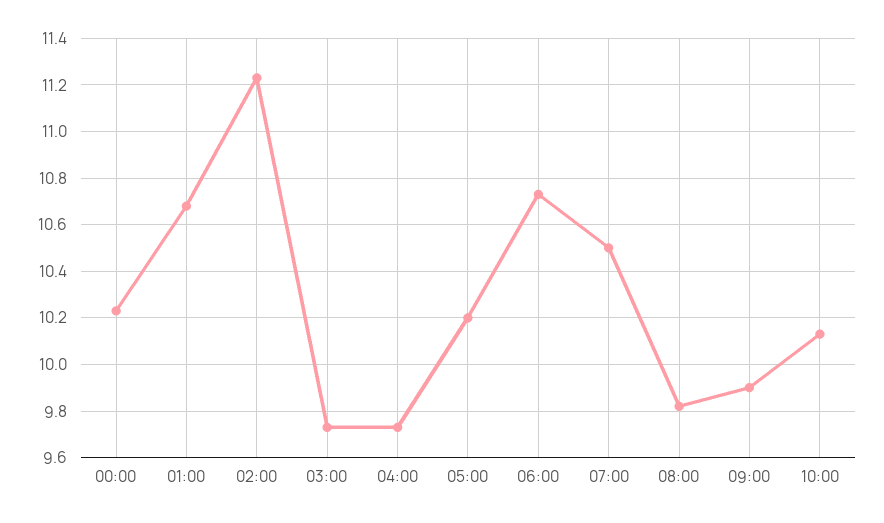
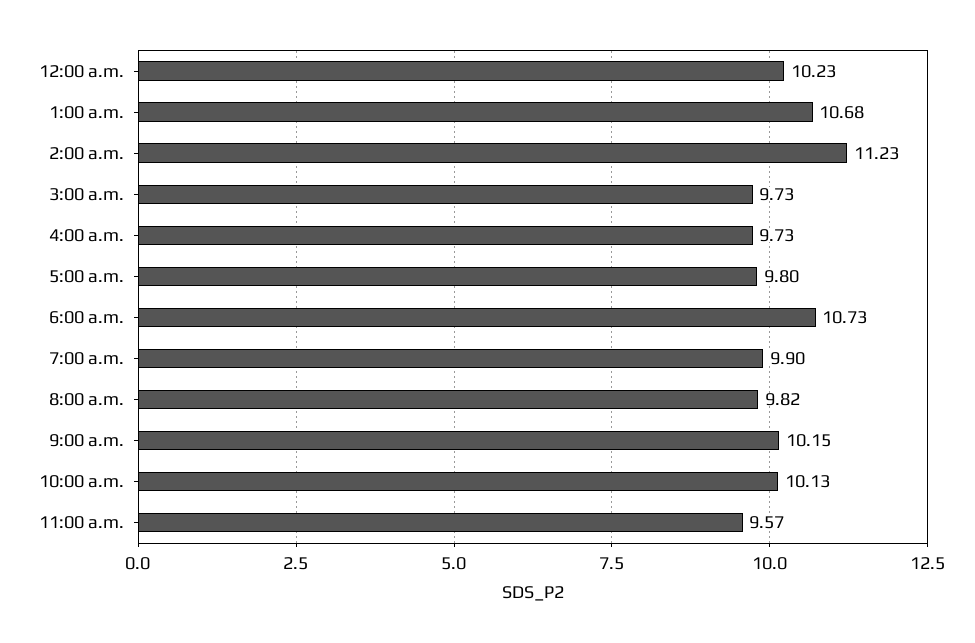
05:00: 10.2 -> 9.8
07:00: 10.5 -> 9.9
09:00: 9.9 -> 10.15
11:00 a.m.: none -> 9.57

